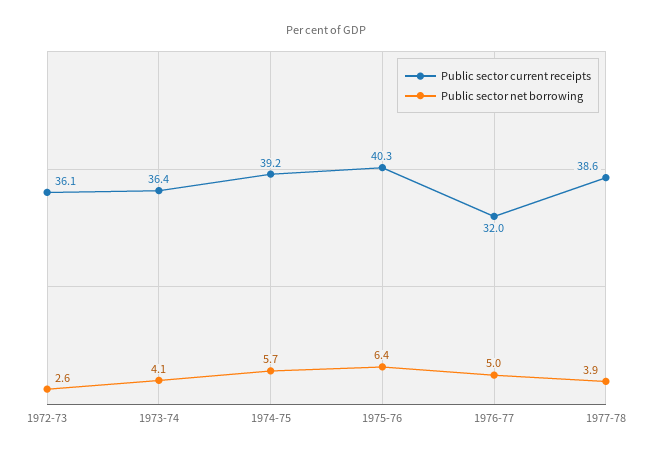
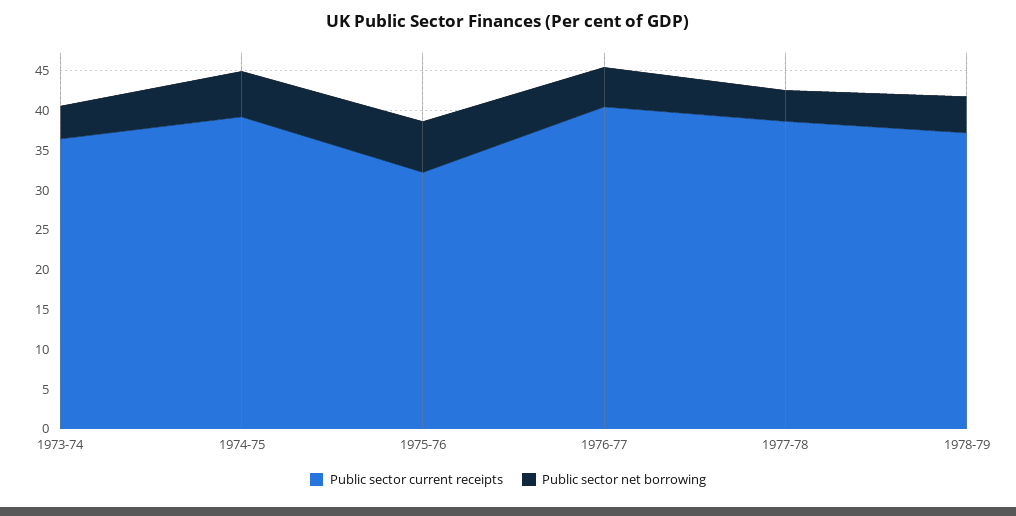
Public sector current receipts, 1972-73: 36.1 -> none
Public sector net borrowing, 1972-73: 2.6 -> none
Public sector current receipts, 1975-76: 40.3 -> 32.5
Public sector current receipts, 1976-77: 32 -> 40
Public sector current receipts, 1978-79: none -> 37.5
Public sector net borrowing, 1978-79: none -> 5

